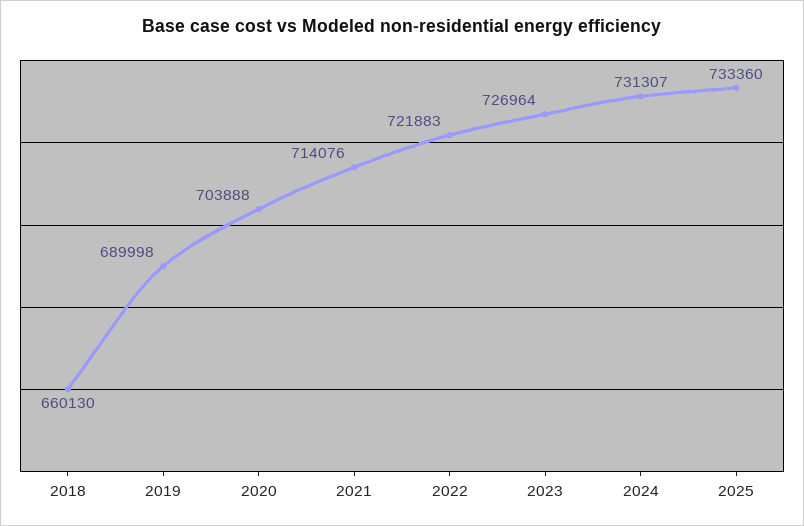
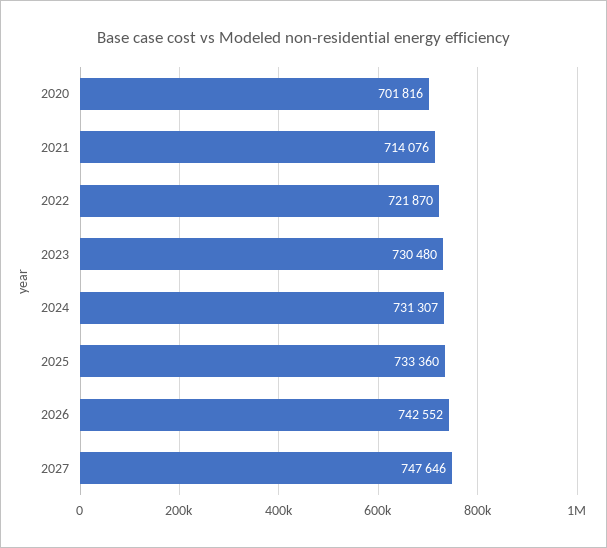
2018: 660130 -> none
2019: 689998 -> none
2020: 703888 -> 701816
2022: 721883 -> 721870
2023: 726964 -> 730480
2026: none -> 742552
2027: none -> 747646

